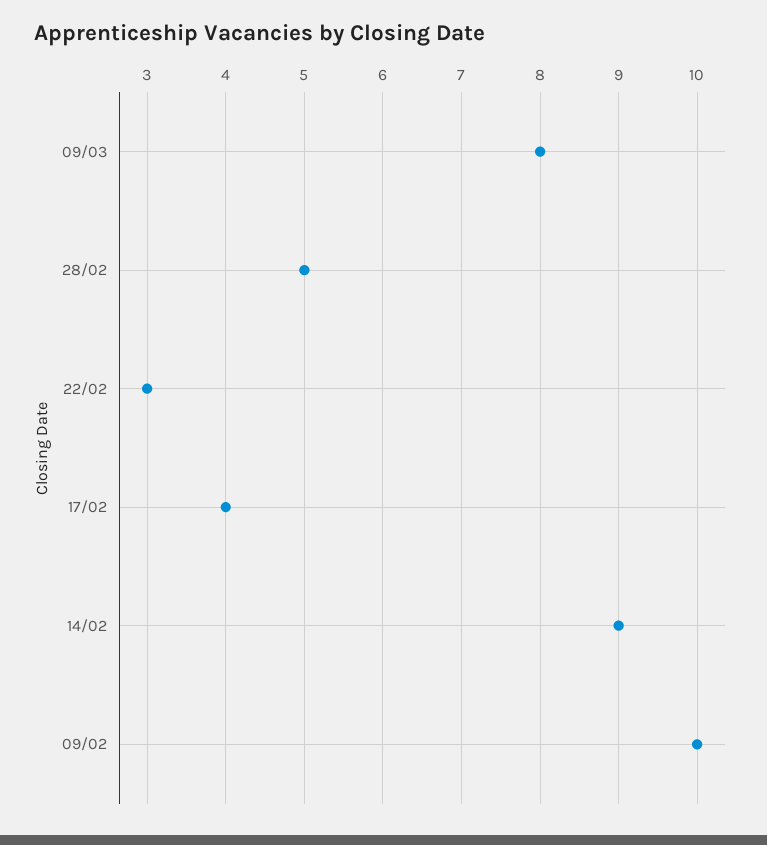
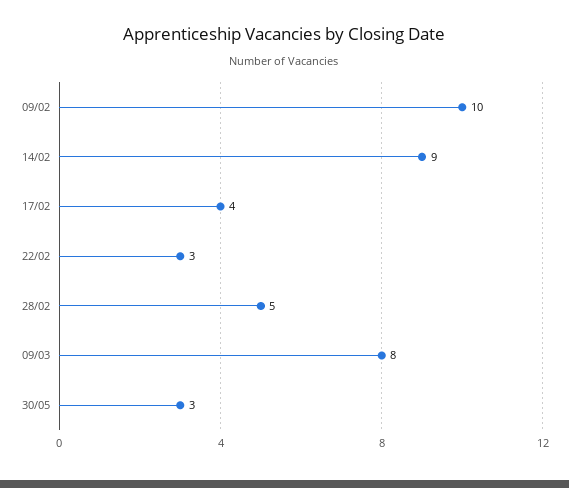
30/05: none -> 3

